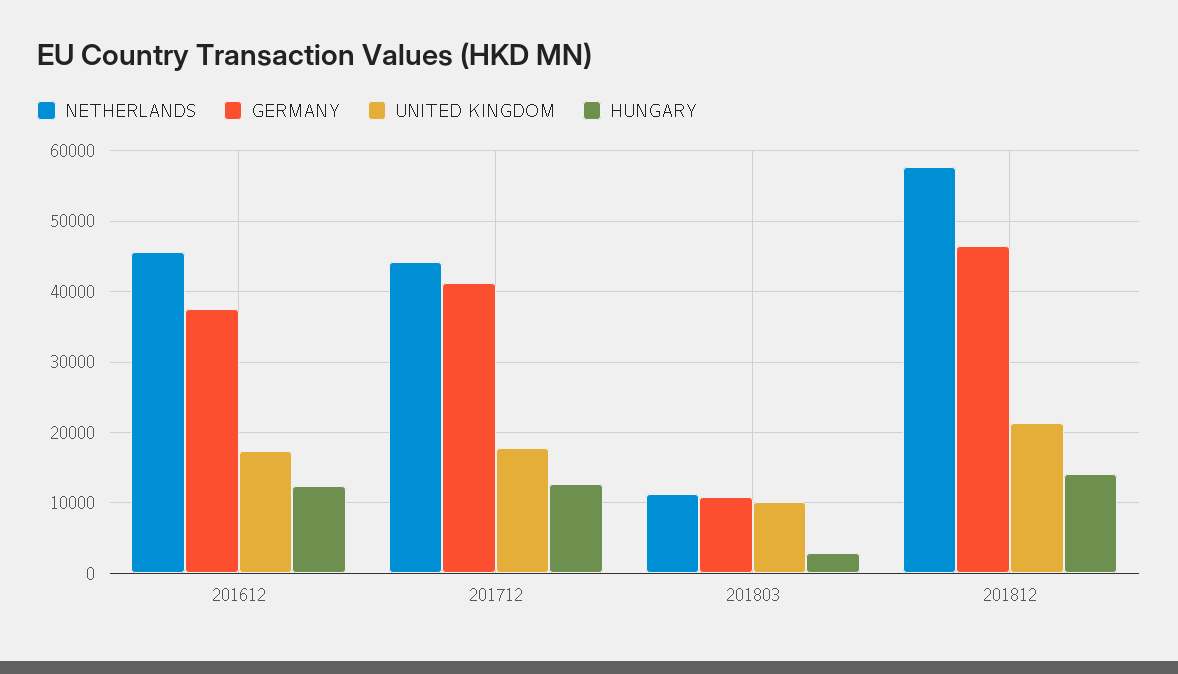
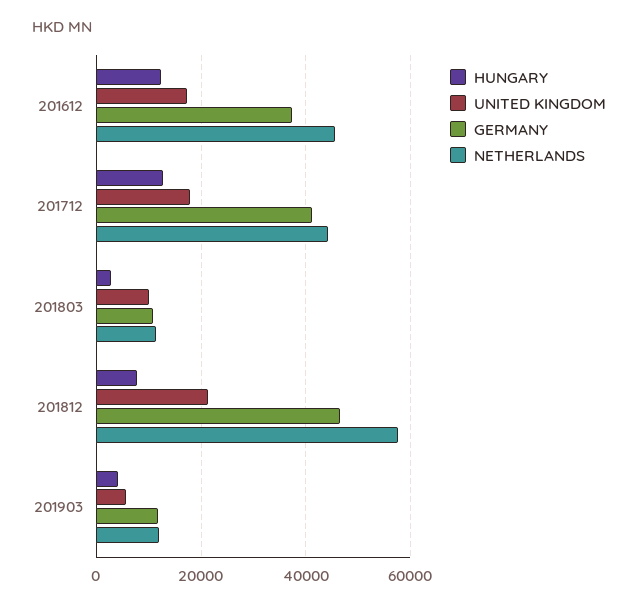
HUNGARY, 201812: 14000 -> 8000
HUNGARY, 201903: none -> 4000
UNITED KINGDOM, 201903: none -> 6000
GERMANY, 201903: none -> 12000
NETHERLANDS, 201903: none -> 12000

